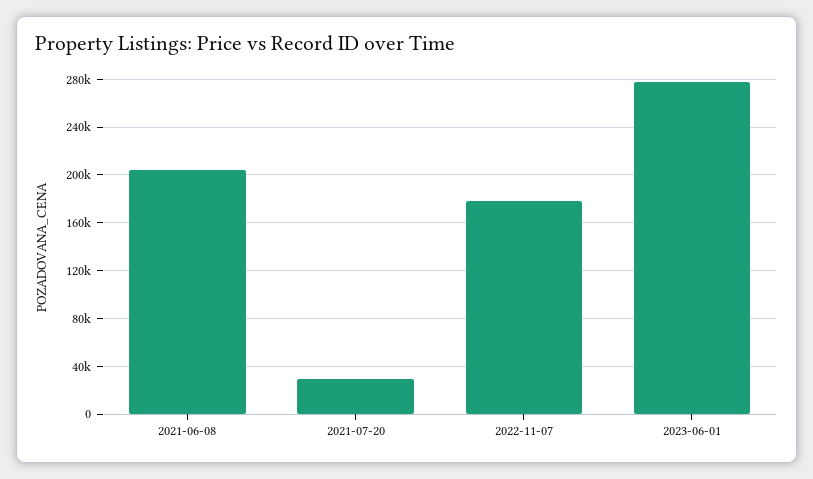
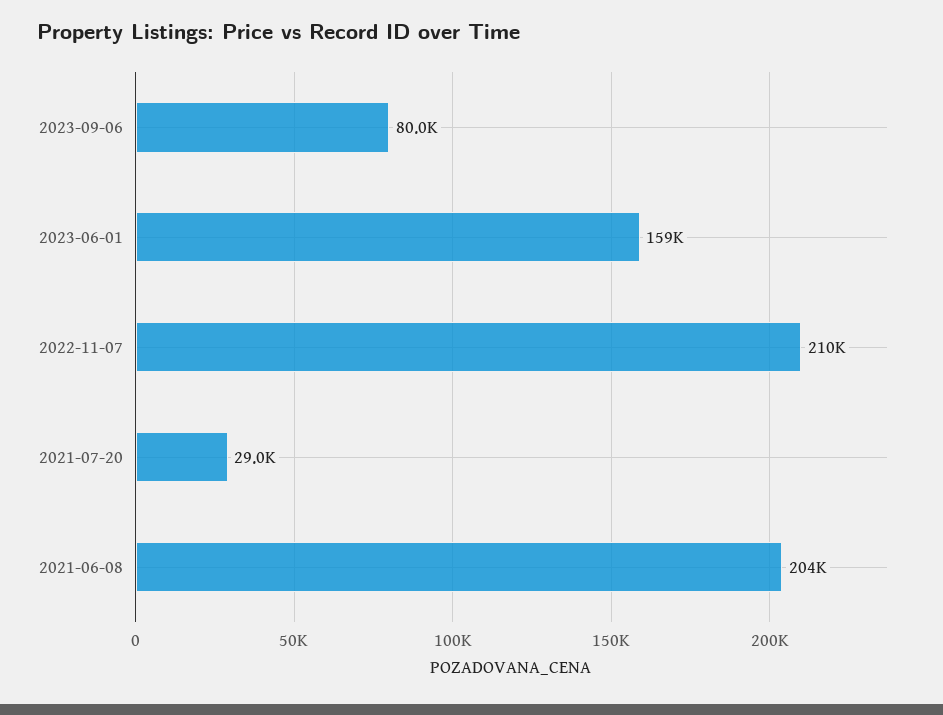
2022-11-07: 180000 -> 210000
2023-06-01: 280000 -> 159000
2023-09-06: none -> 80000

